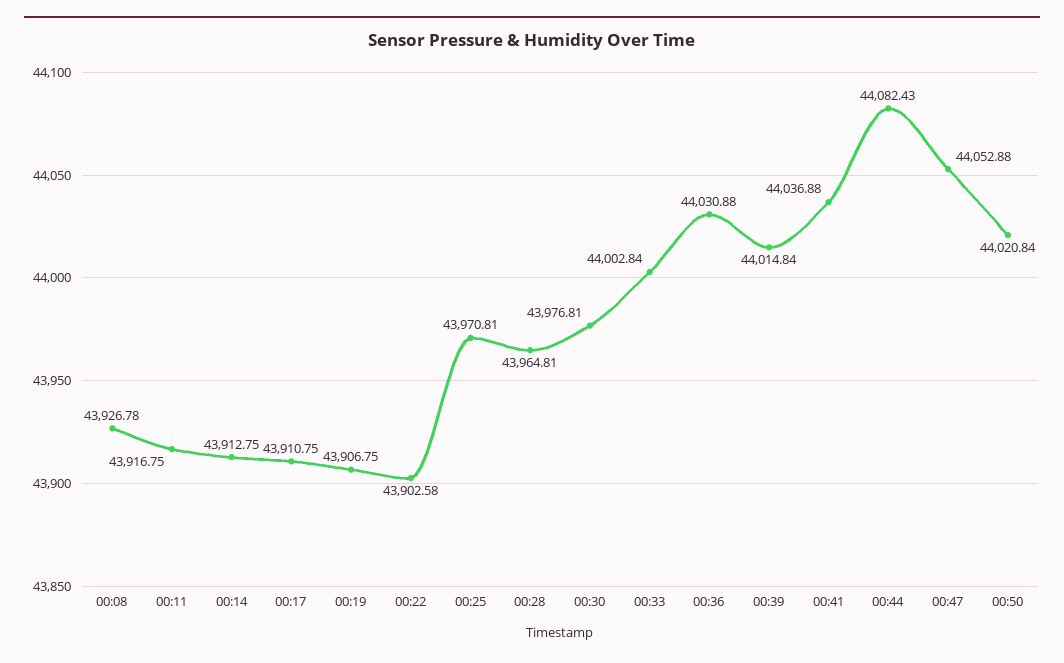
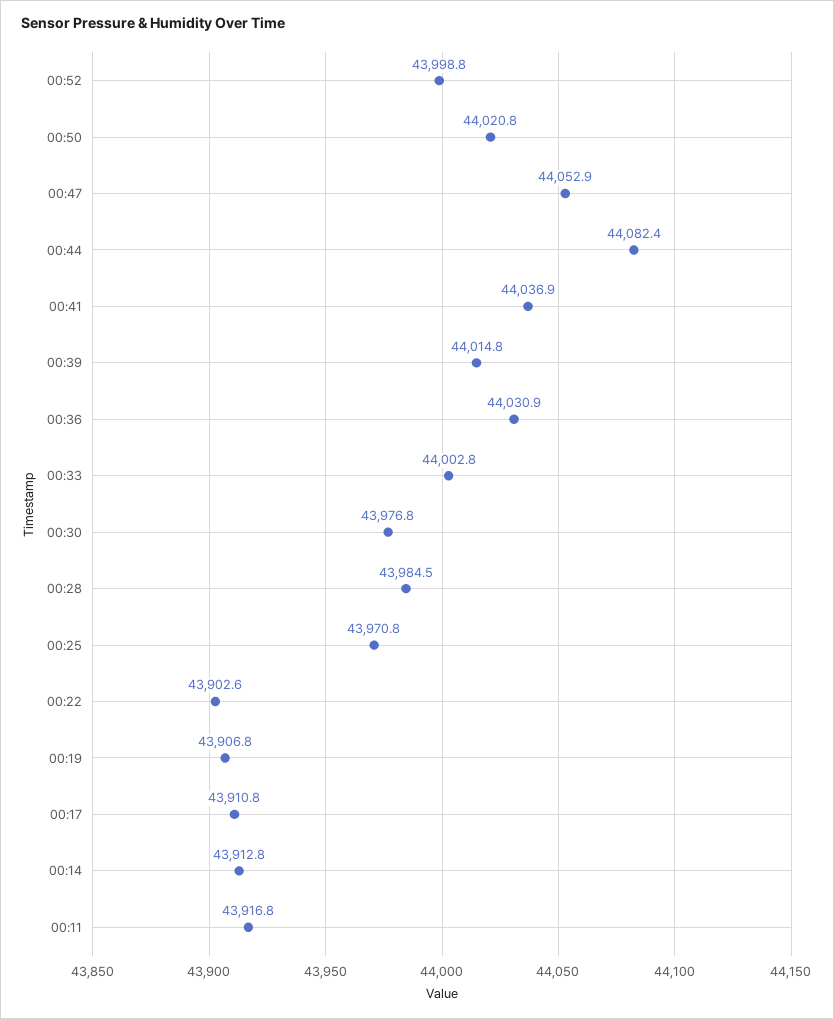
00:08: 43926.78 -> none
00:28: 43964.81 -> 43984.5
00:52: none -> 43998.8

